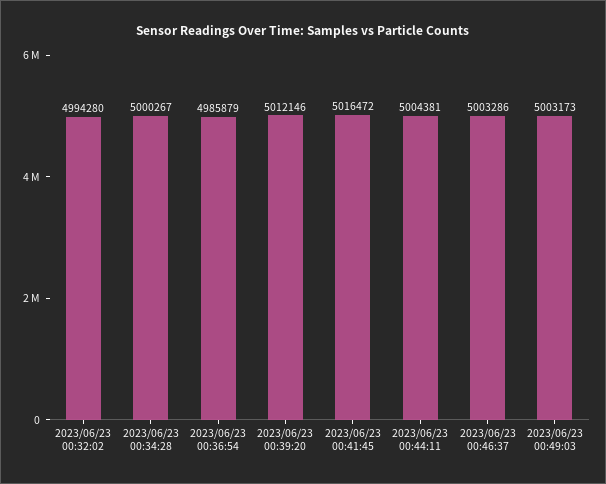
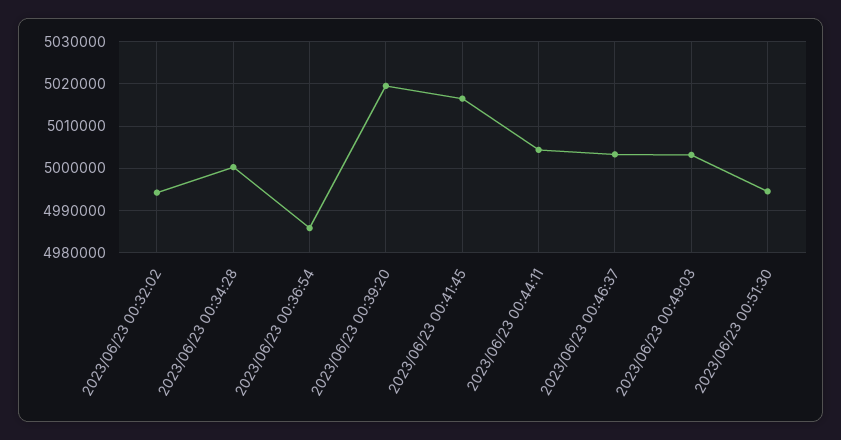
2023/06/23 00:39:20: 5012146 -> 5020000
2023/06/23 00:51:30: none -> 4994000

